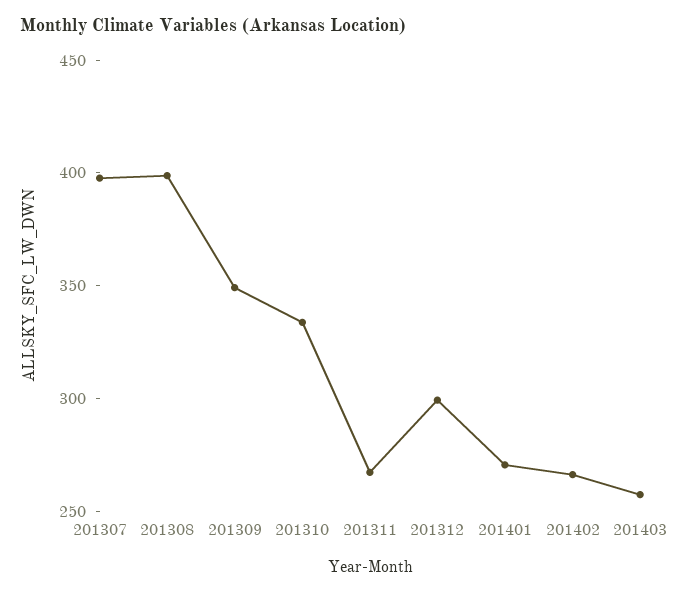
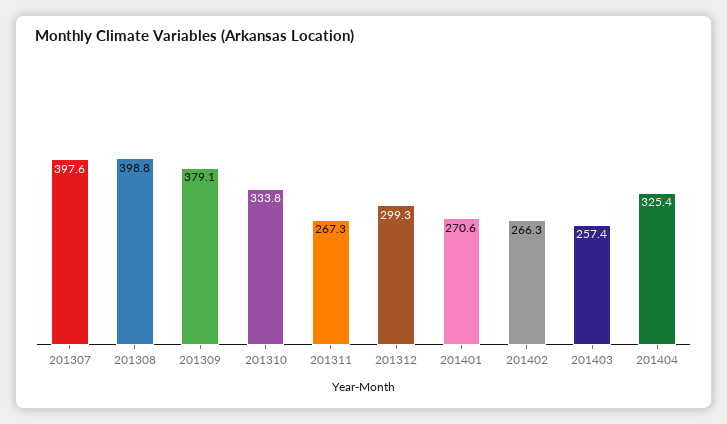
201309: 350 -> 379.1
201404: none -> 325.4

